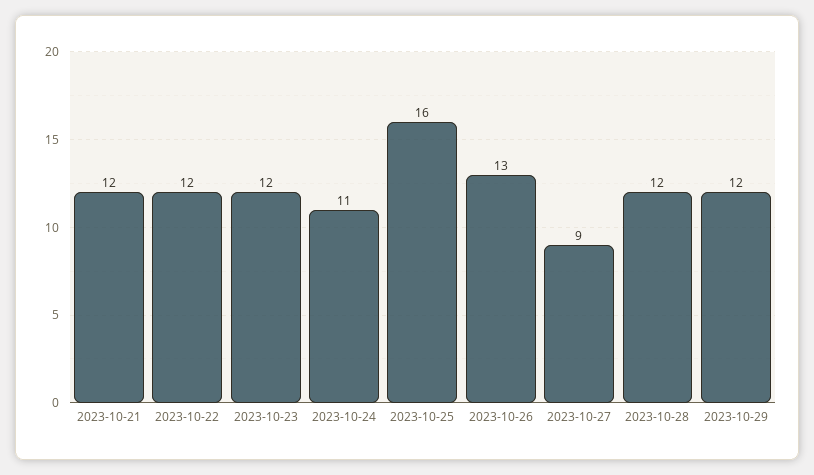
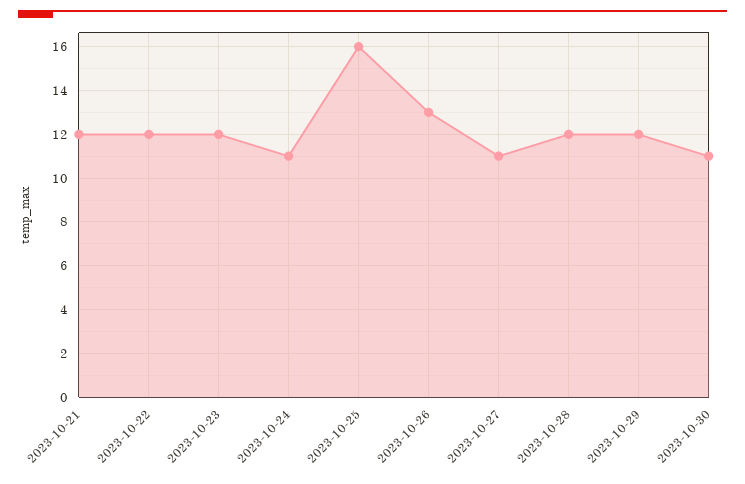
2023-10-27: 9 -> 11
2023-10-30: none -> 11

